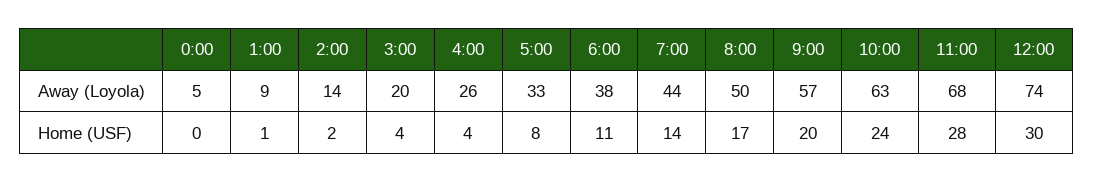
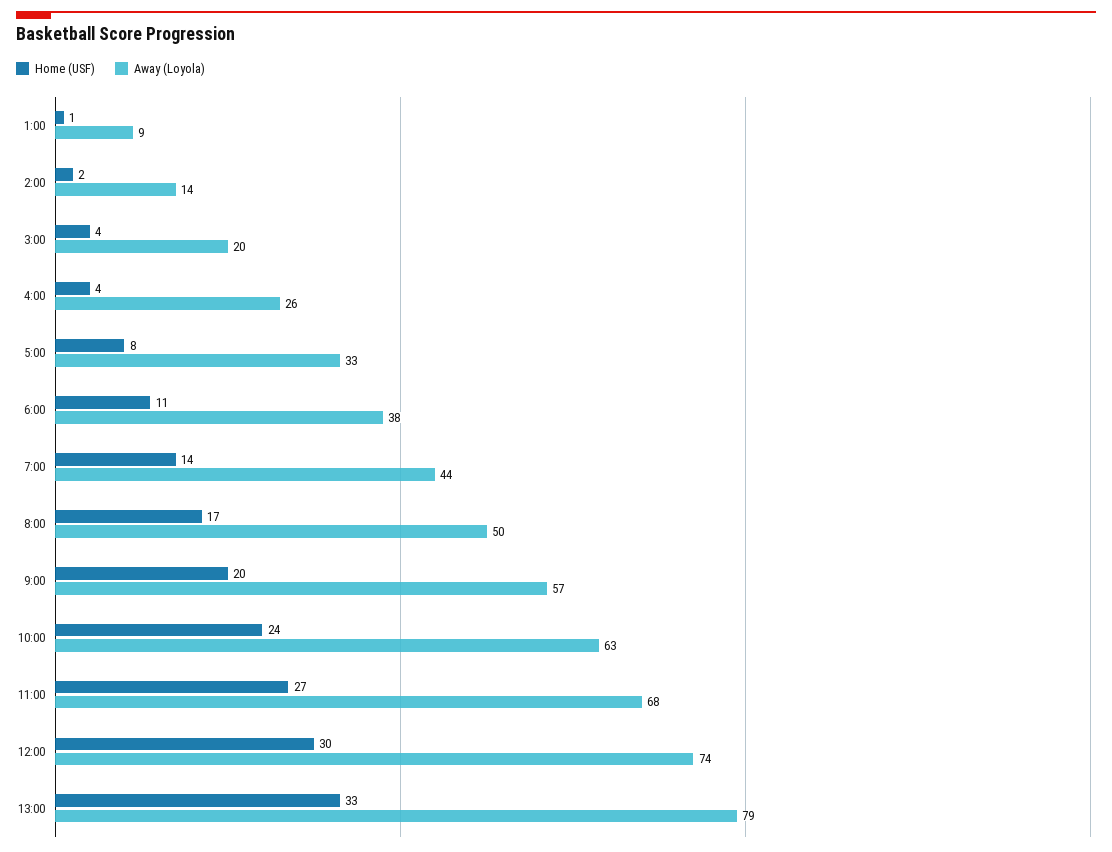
Away (Loyola), 0:00: 5 -> none
Home (USF), 0:00: 0 -> none
Home (USF), 11:00: 28 -> 27
Home (USF), 13:00: none -> 33
Away (Loyola), 13:00: none -> 79

